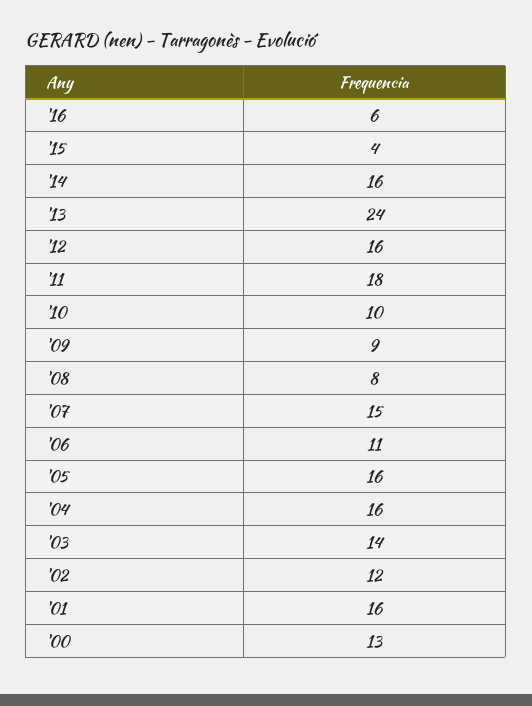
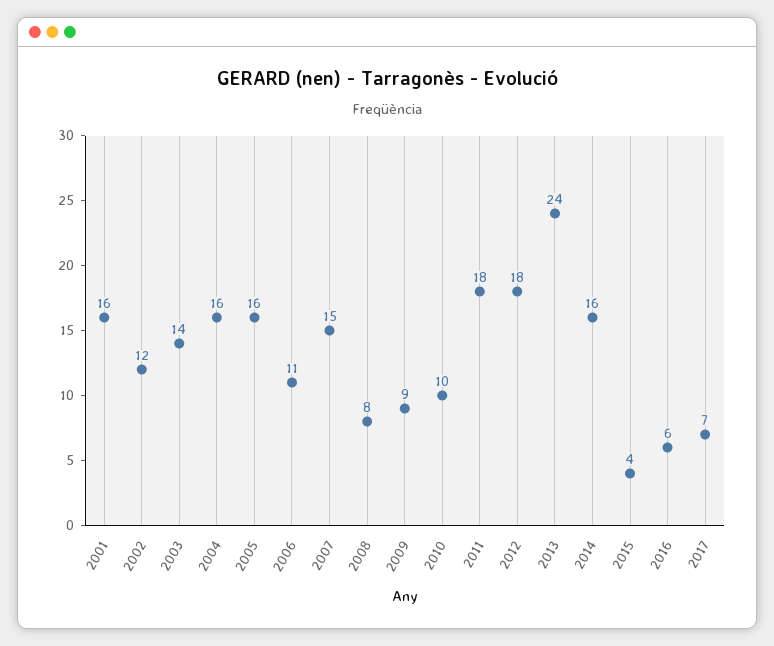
'12: 16 -> 18
'00: 13 -> none
2017: none -> 7

